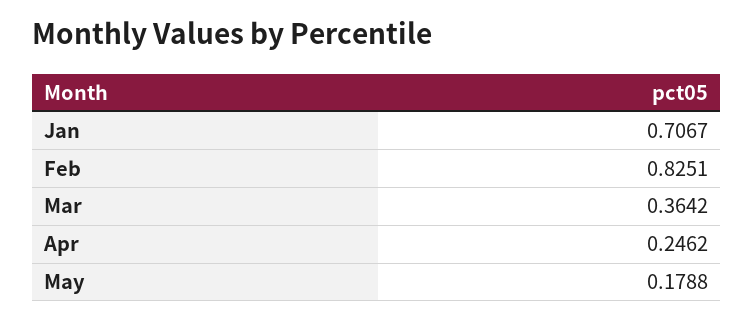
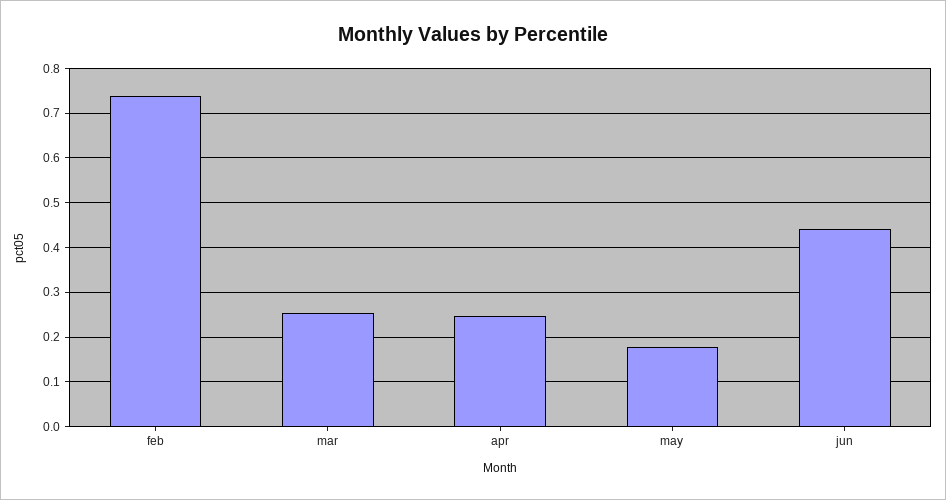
Jan: 0.7067 -> none
Feb: 0.8251 -> 0.74
Mar: 0.3642 -> 0.26
jun: none -> 0.44

